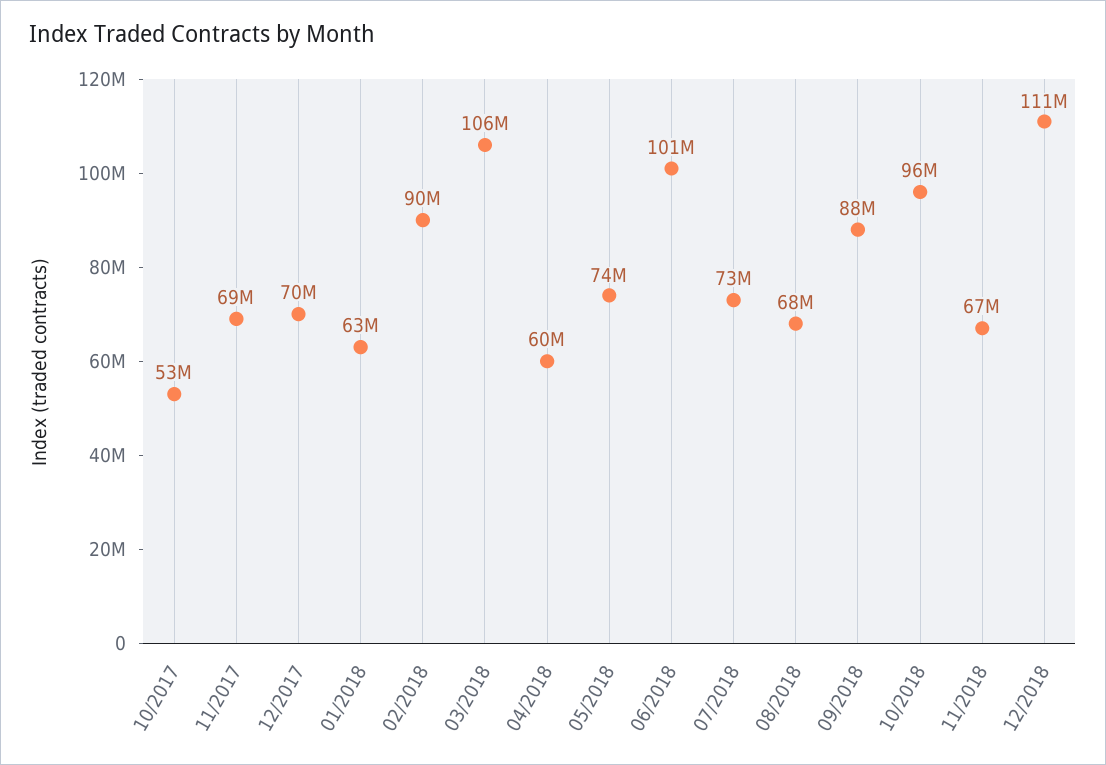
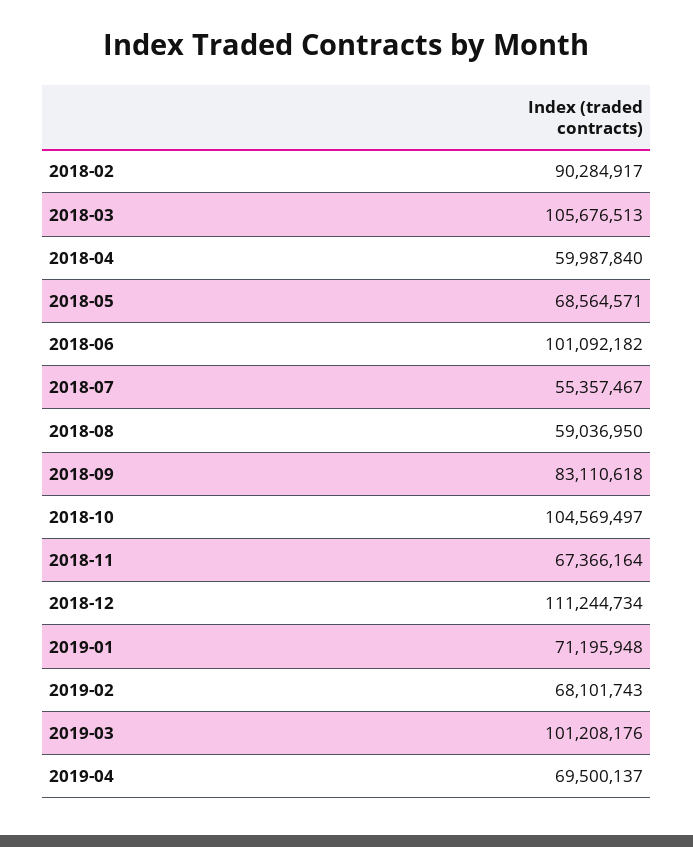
10/2017: 53000000 -> none
11/2017: 69000000 -> none
12/2017: 70000000 -> none
01/2018: 63000000 -> none
05/2018: 74000000 -> 68564571
07/2018: 73000000 -> 55357467
08/2018: 68000000 -> 59036950
09/2018: 88000000 -> 83110618
10/2018: 96000000 -> 104569497
2019-01: none -> 71195948
2019-02: none -> 68101743
2019-03: none -> 101208176
2019-04: none -> 69500137

